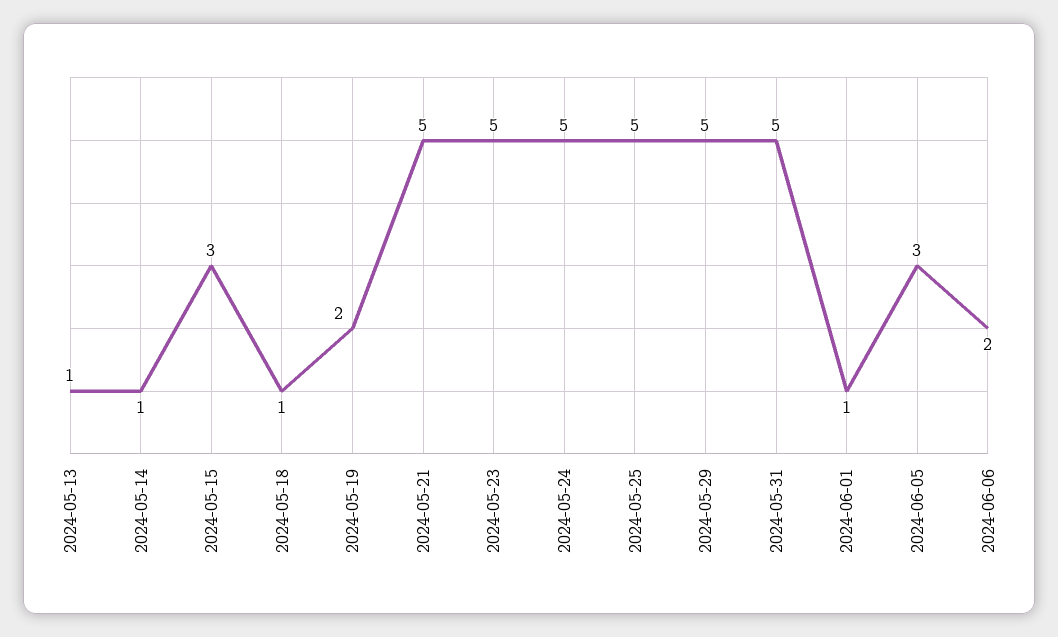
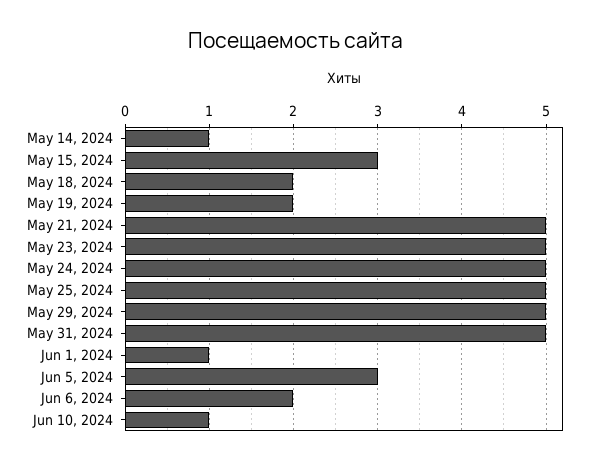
2024-05-13: 1 -> none
2024-05-18: 1 -> 2
Jun 10, 2024: none -> 1

